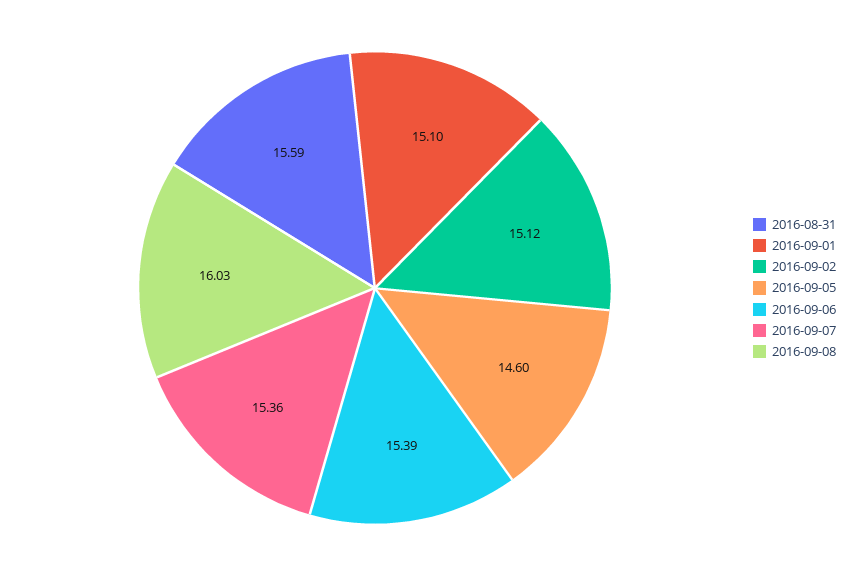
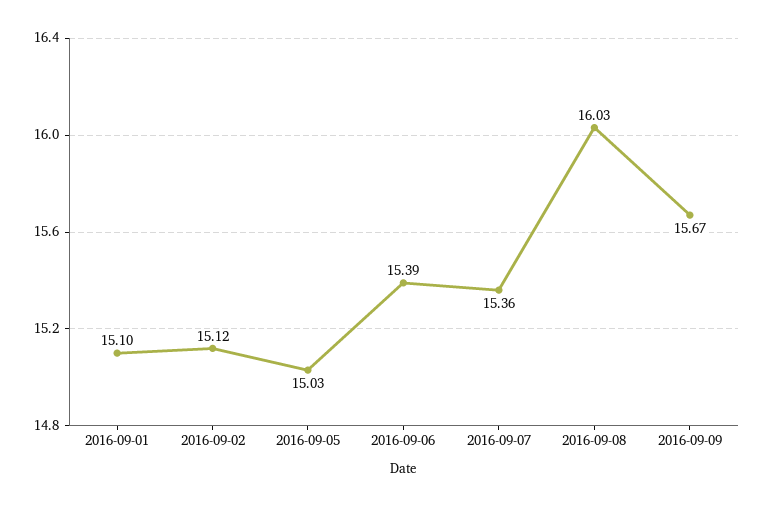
2016-08-31: 15.59 -> none
2016-09-05: 14.6 -> 15.03
2016-09-09: none -> 15.67

